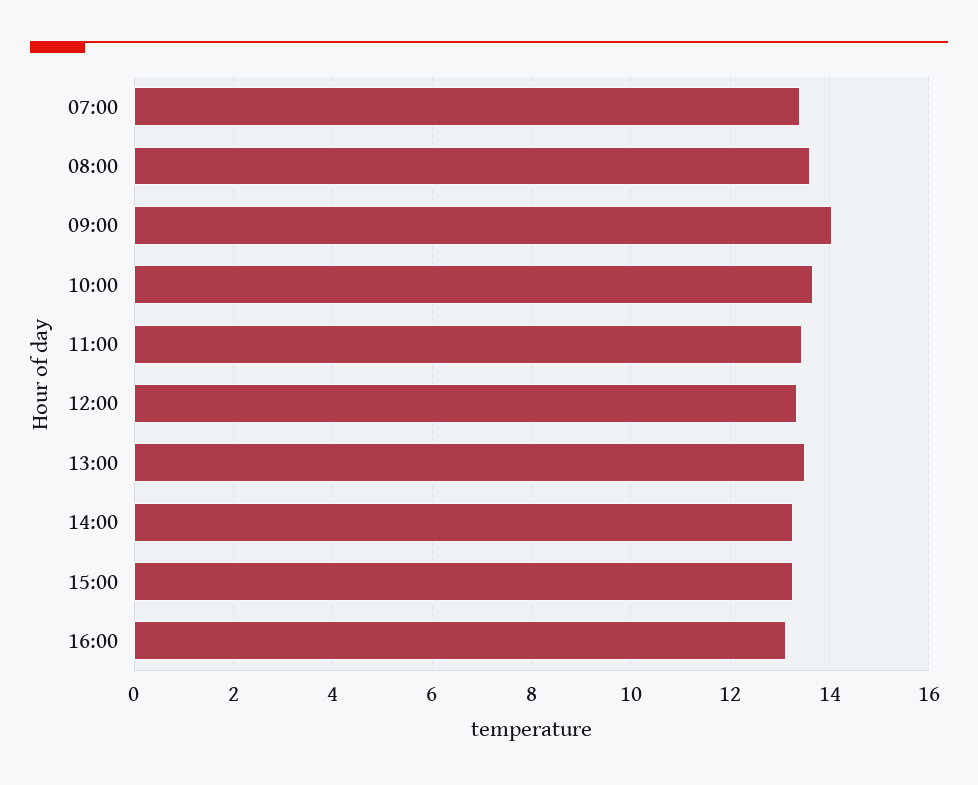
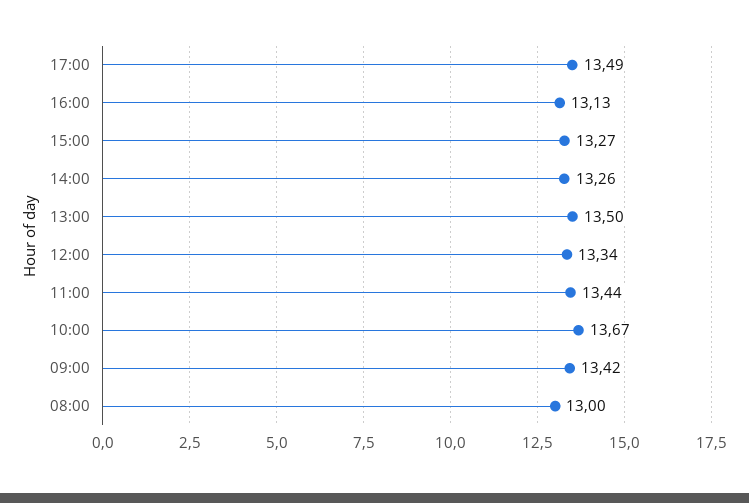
07:00: 13.4 -> none
08:00: 13.6 -> 13
09:00: 14 -> 13.42
17:00: none -> 13.49

